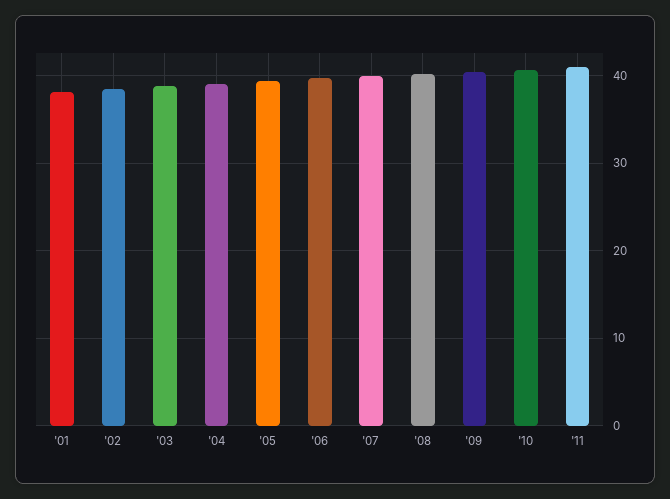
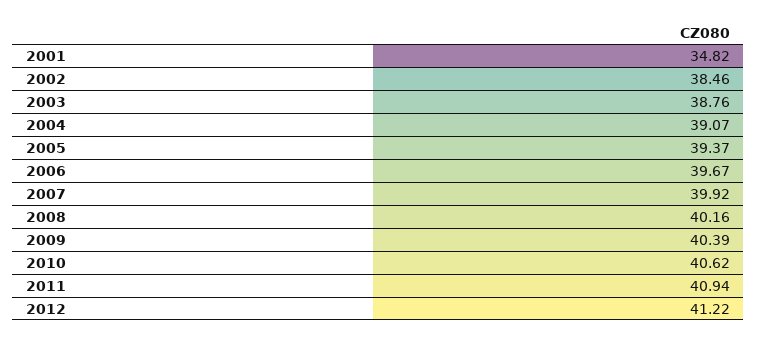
'01: 38 -> 34.82
2012: none -> 41.22

